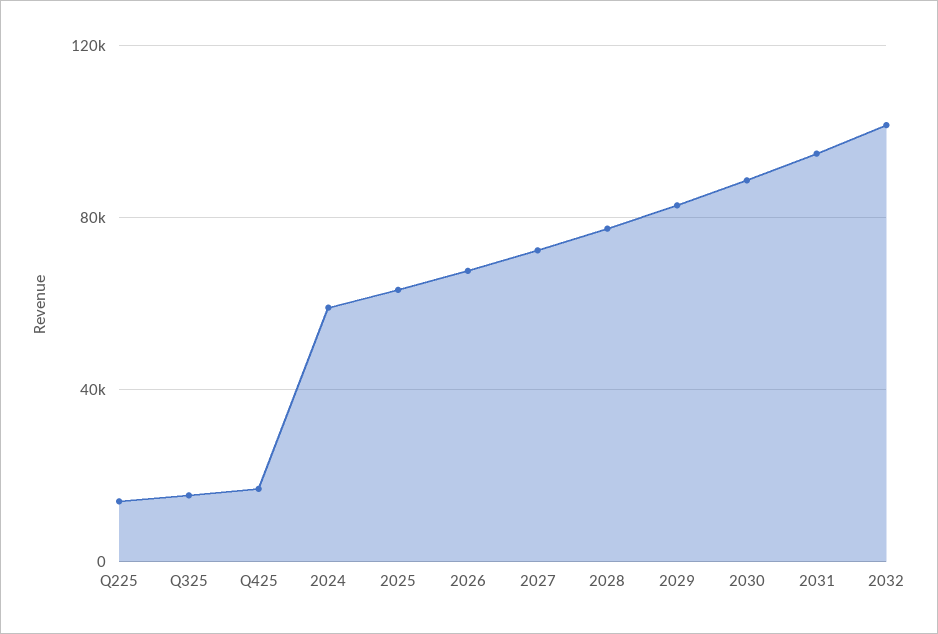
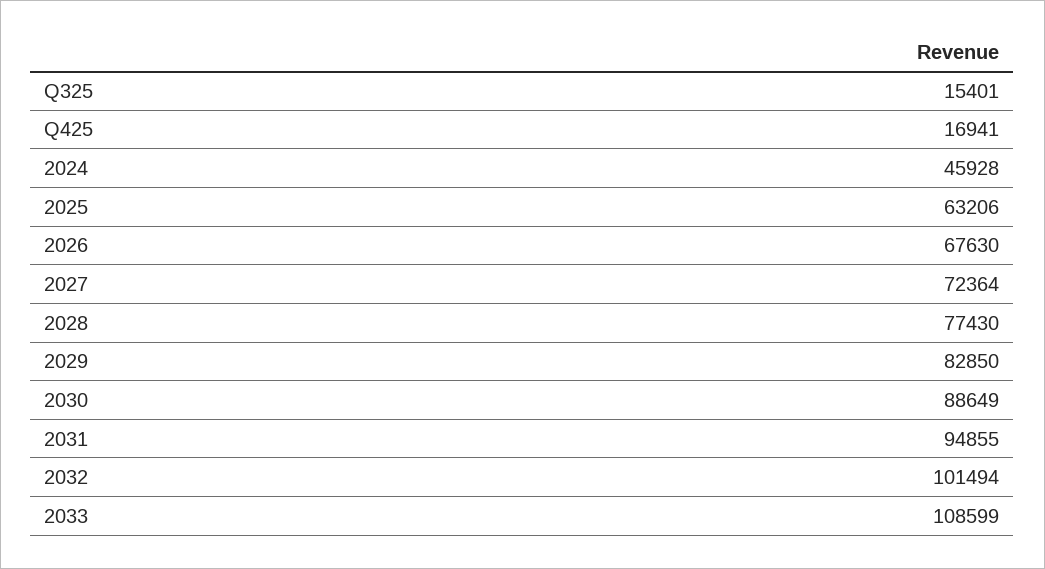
Q225: 15000 -> none
2024: 60000 -> 45928
2033: none -> 108599

